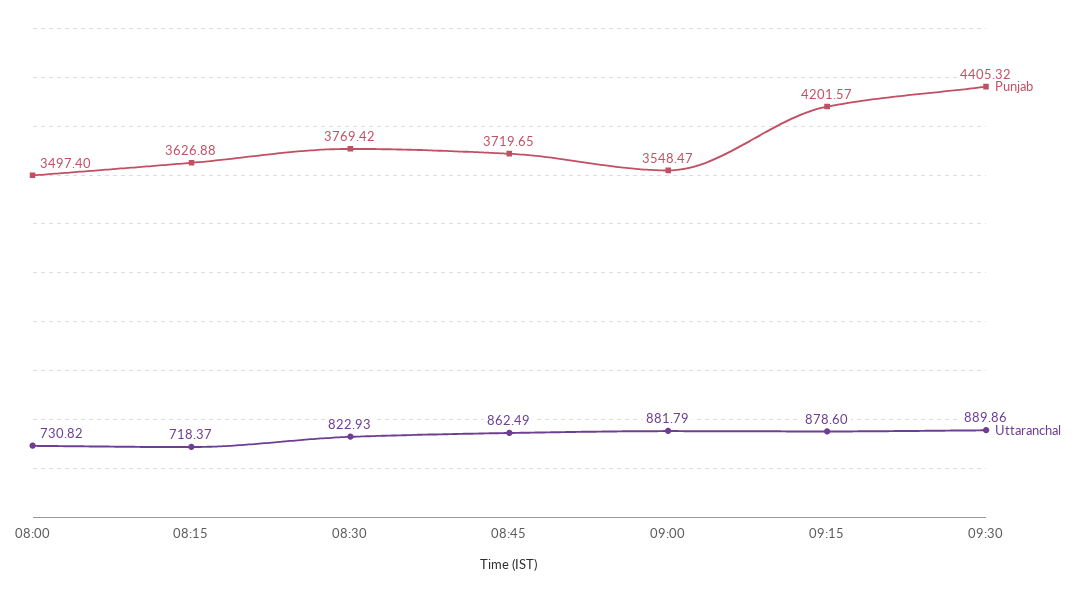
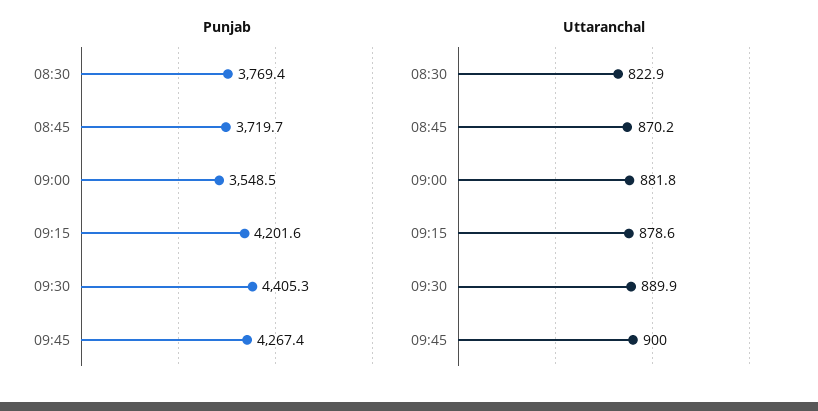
Punjab, 08:00: 3497.4 -> none
Uttaranchal, 08:00: 730.82 -> none
Punjab, 08:15: 3626.88 -> none
Uttaranchal, 08:15: 718.37 -> none
Uttaranchal, 08:45: 862.49 -> 870.2
Punjab, 09:45: none -> 4267.4
Uttaranchal, 09:45: none -> 900

